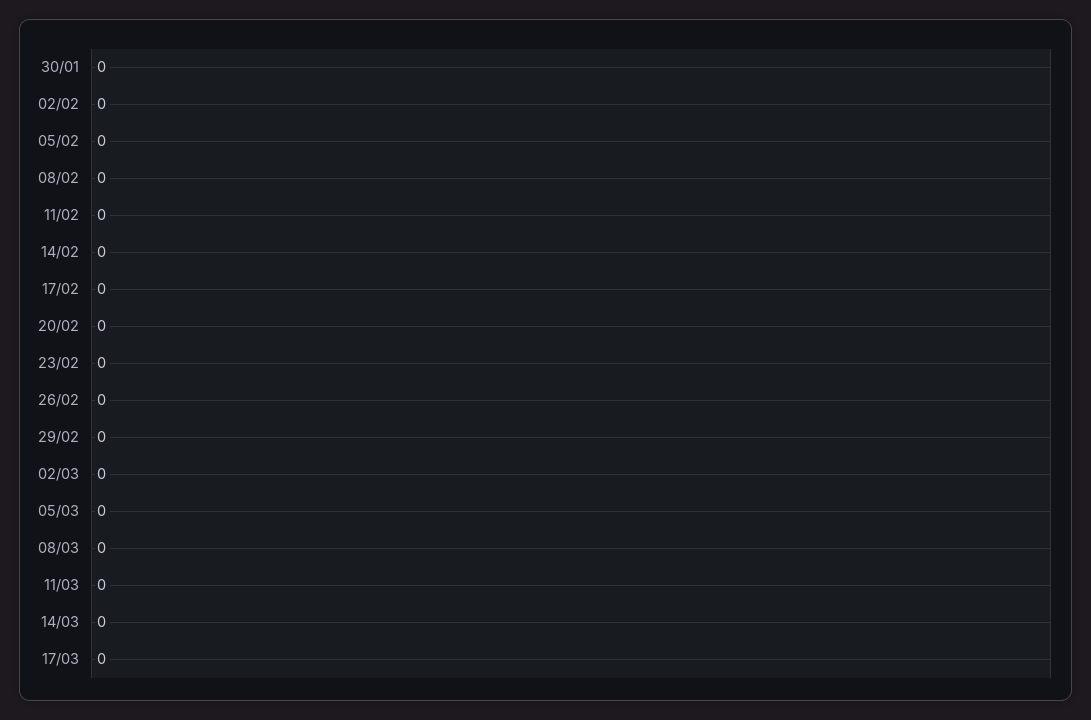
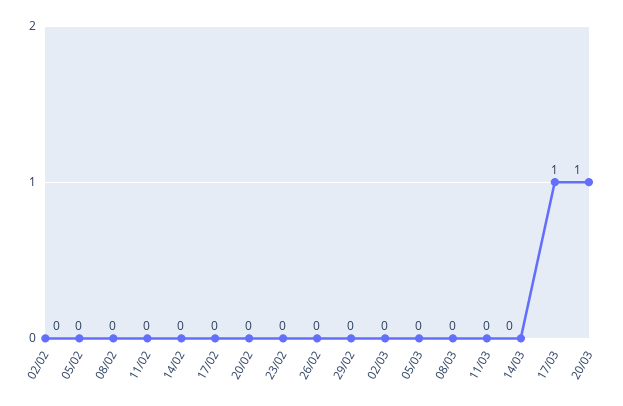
30/01: 0 -> none
17/03: 0 -> 1
20/03: none -> 1

